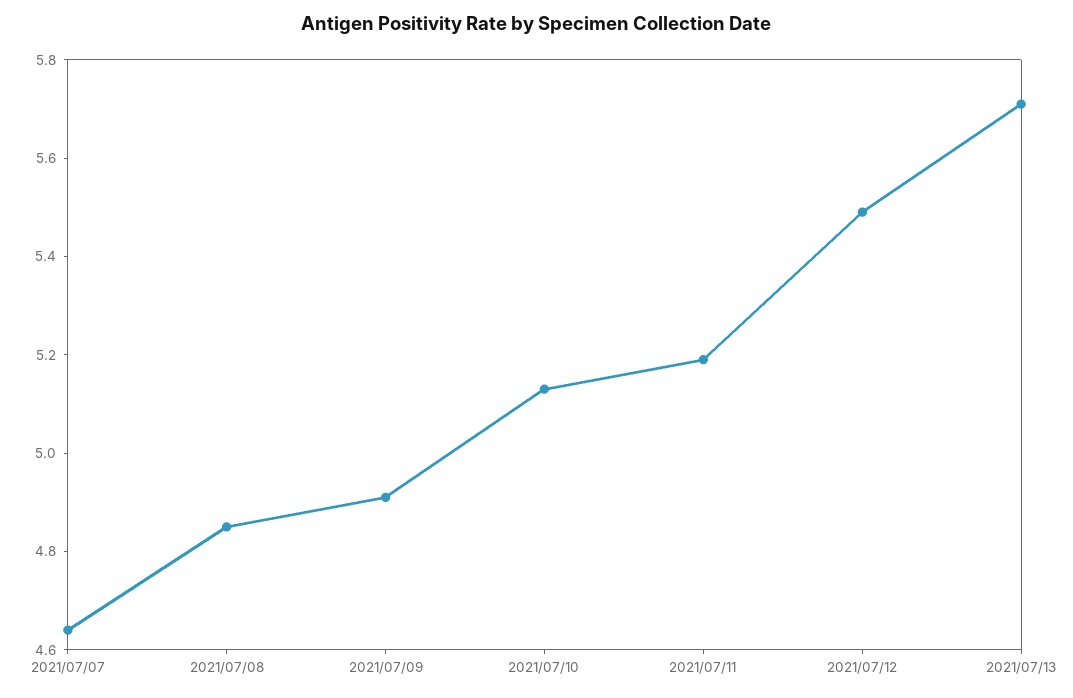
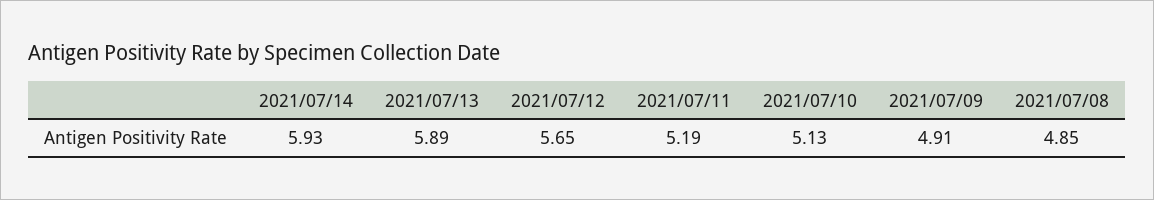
2021/07/07: 4.65 -> none
2021/07/12: 5.5 -> 5.65
2021/07/13: 5.7 -> 5.89
2021/07/14: none -> 5.93

